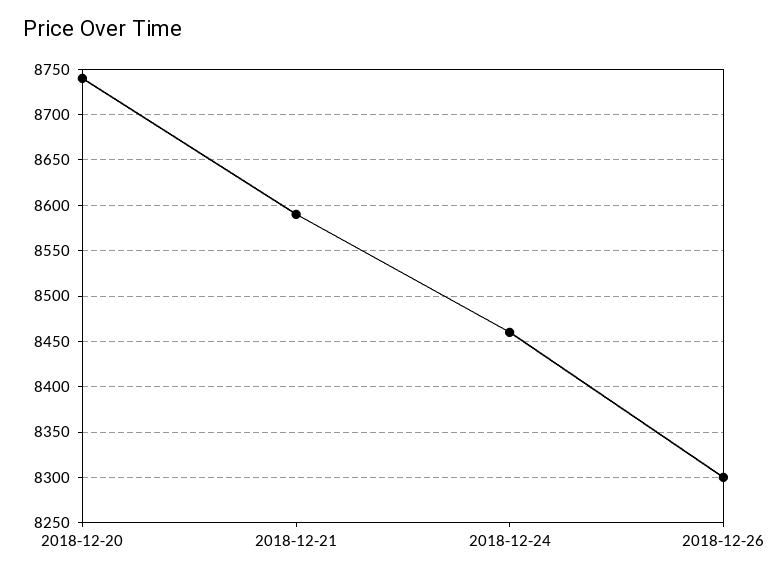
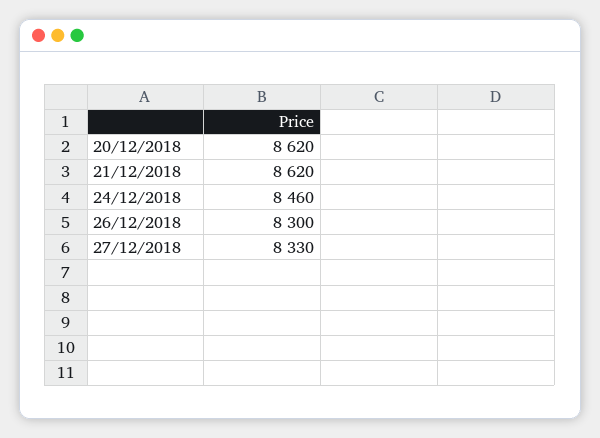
2018-12-20: 8740 -> 8620
2018-12-21: 8590 -> 8620
27/12/2018: none -> 8330

